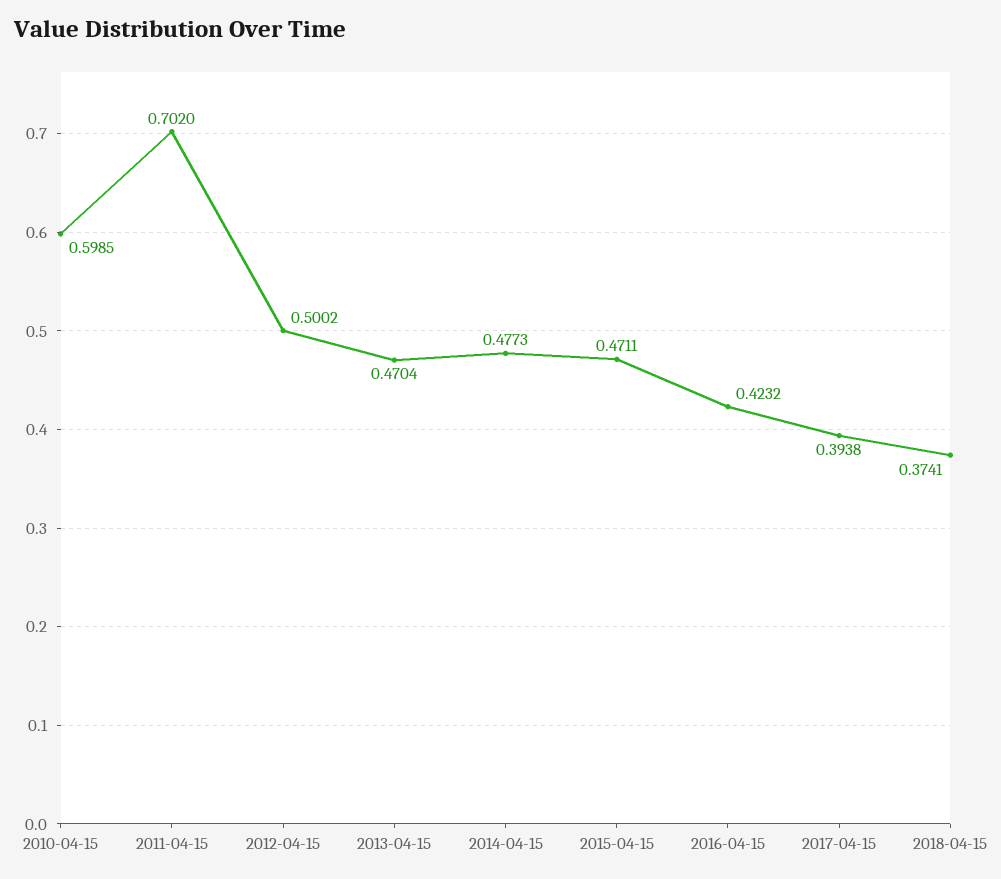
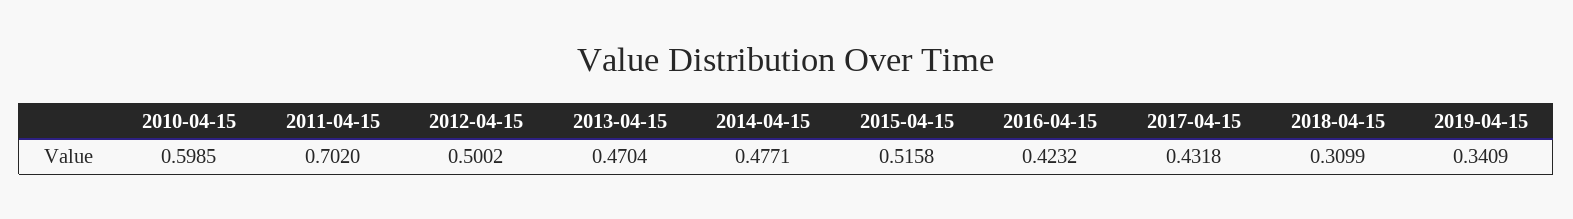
2014-04-15: 0.4773 -> 0.4771
2015-04-15: 0.4711 -> 0.5158
2017-04-15: 0.3938 -> 0.4318
2018-04-15: 0.3741 -> 0.3099
2019-04-15: none -> 0.3409

